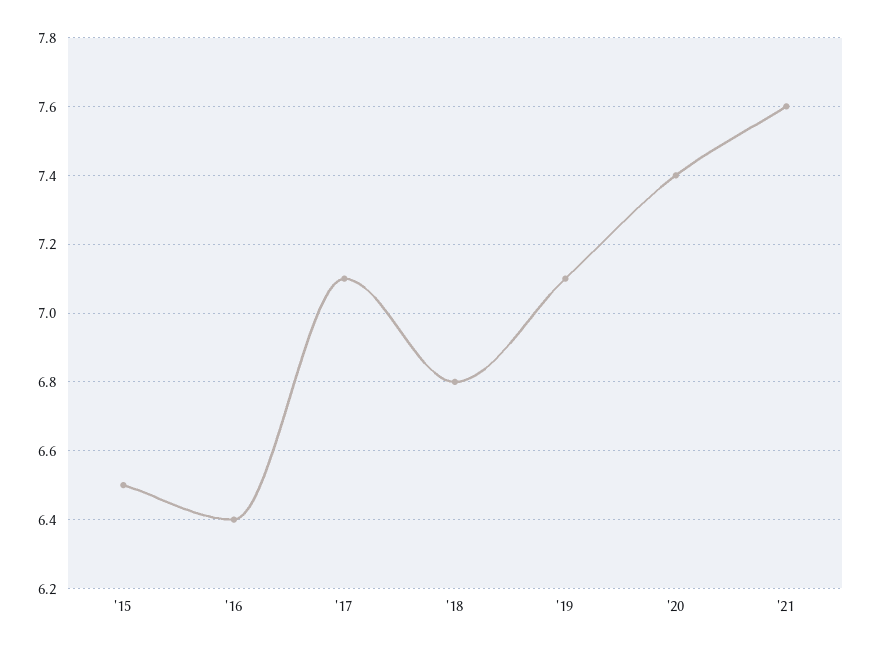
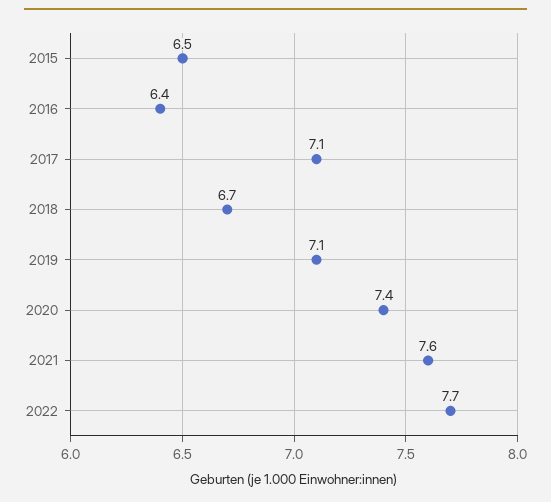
'18: 6.8 -> 6.7
2022: none -> 7.7

